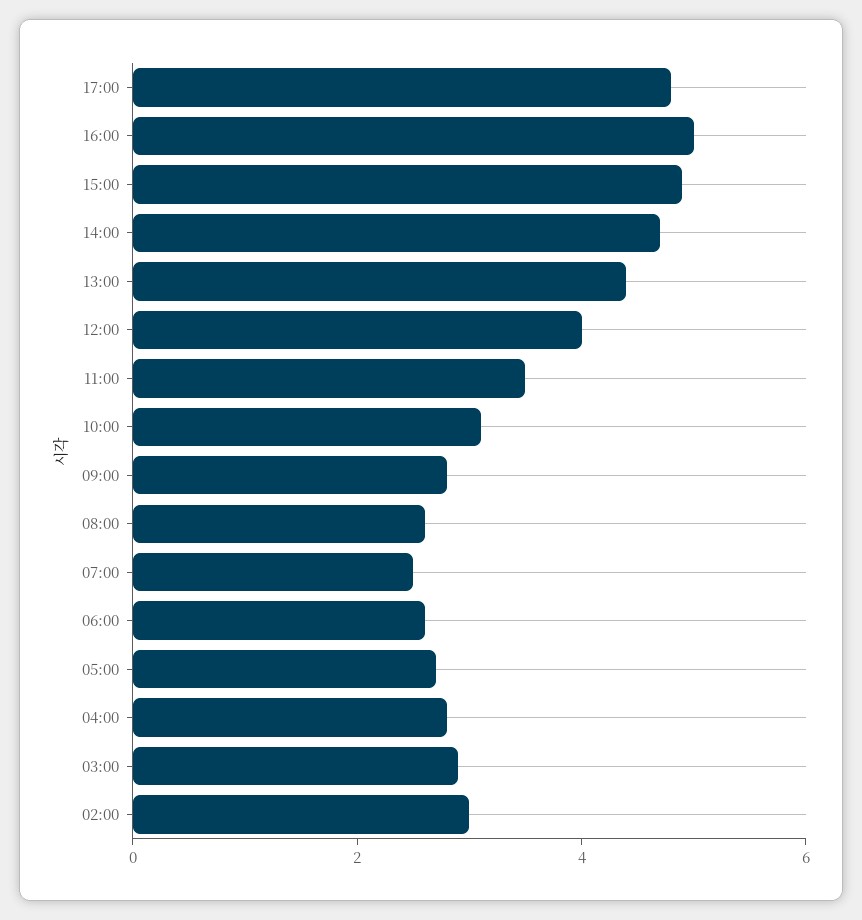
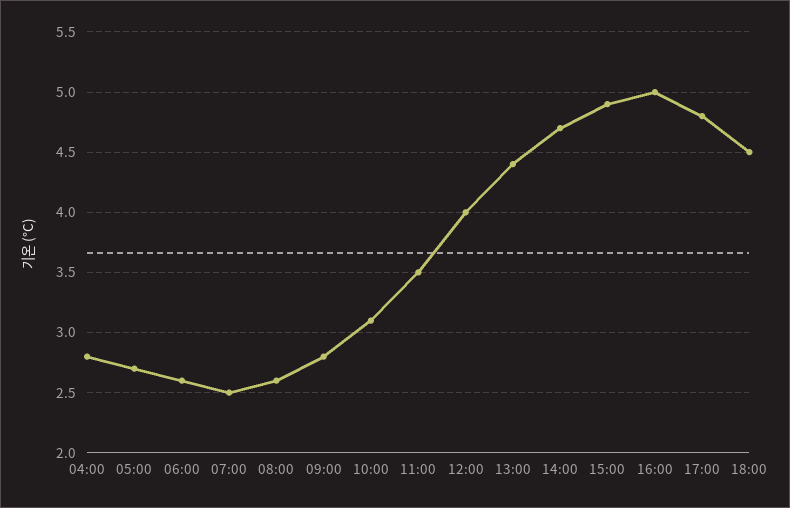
03:00: 3 -> none
02:00: 3 -> none
18:00: none -> 4.5

